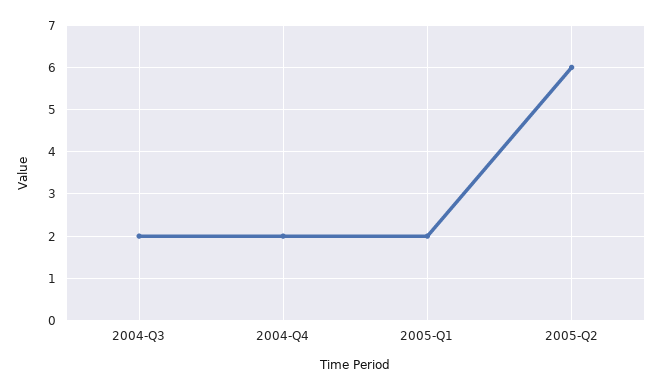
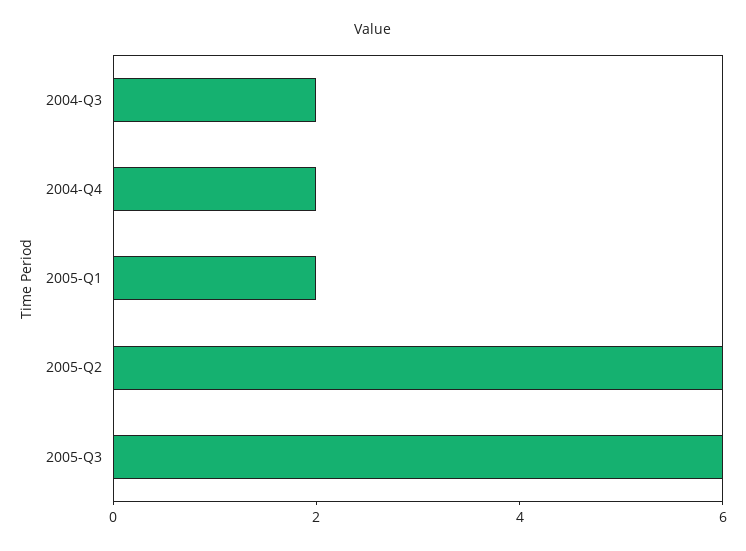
2005-Q3: none -> 6

